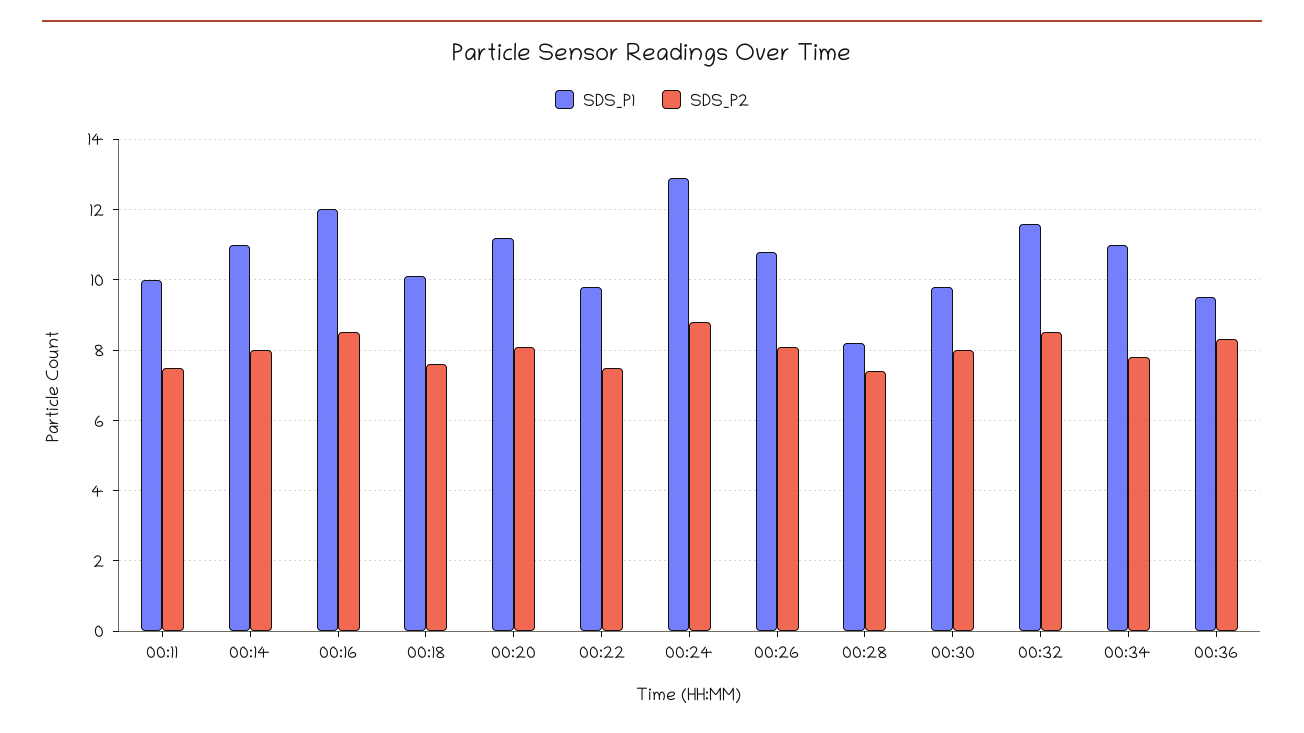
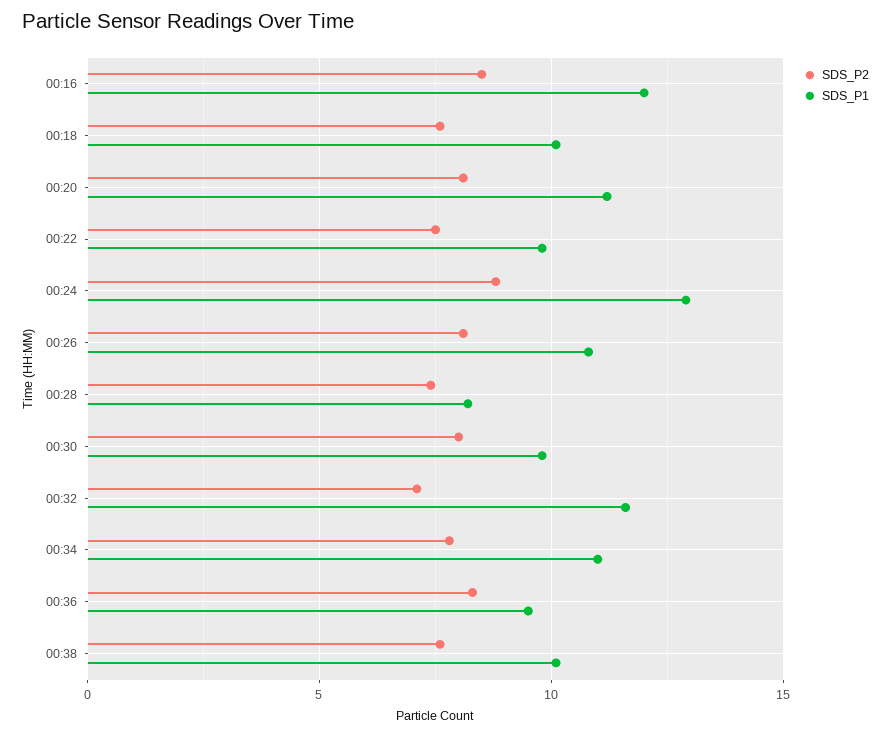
SDS_P1, 00:11: 10 -> none
SDS_P2, 00:11: 7.5 -> none
SDS_P1, 00:14: 11 -> none
SDS_P2, 00:14: 8 -> none
SDS_P2, 00:32: 8.5 -> 7
SDS_P2, 00:38: none -> 7.5
SDS_P1, 00:38: none -> 10

